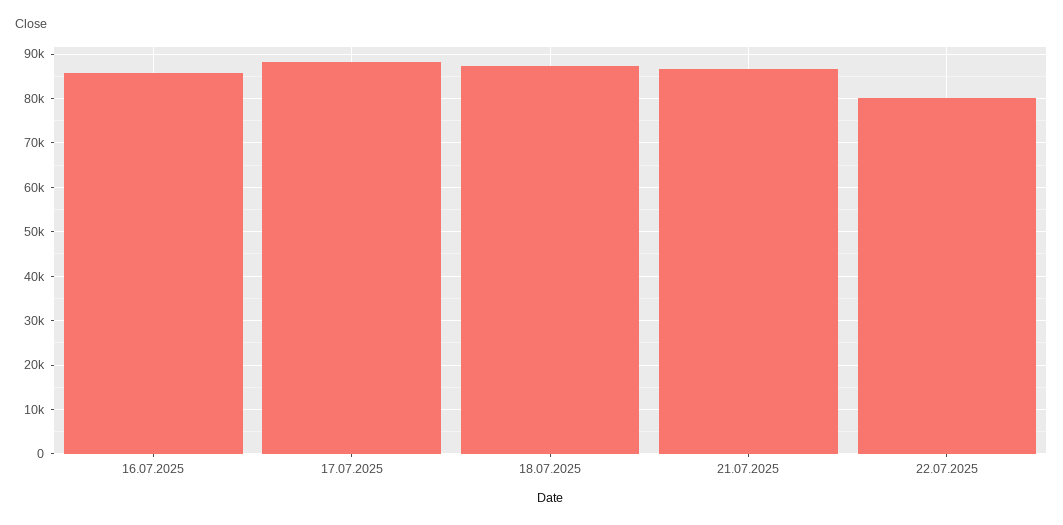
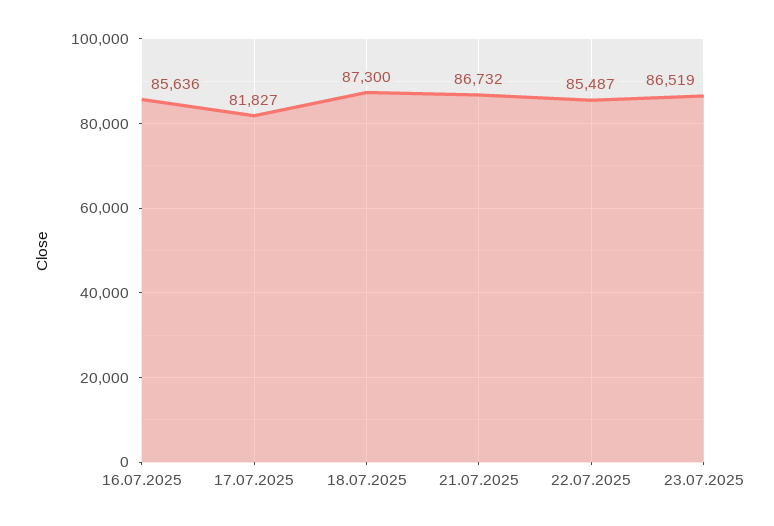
17.07.2025: 88000 -> 81827
22.07.2025: 80000 -> 85487
23.07.2025: none -> 86519

